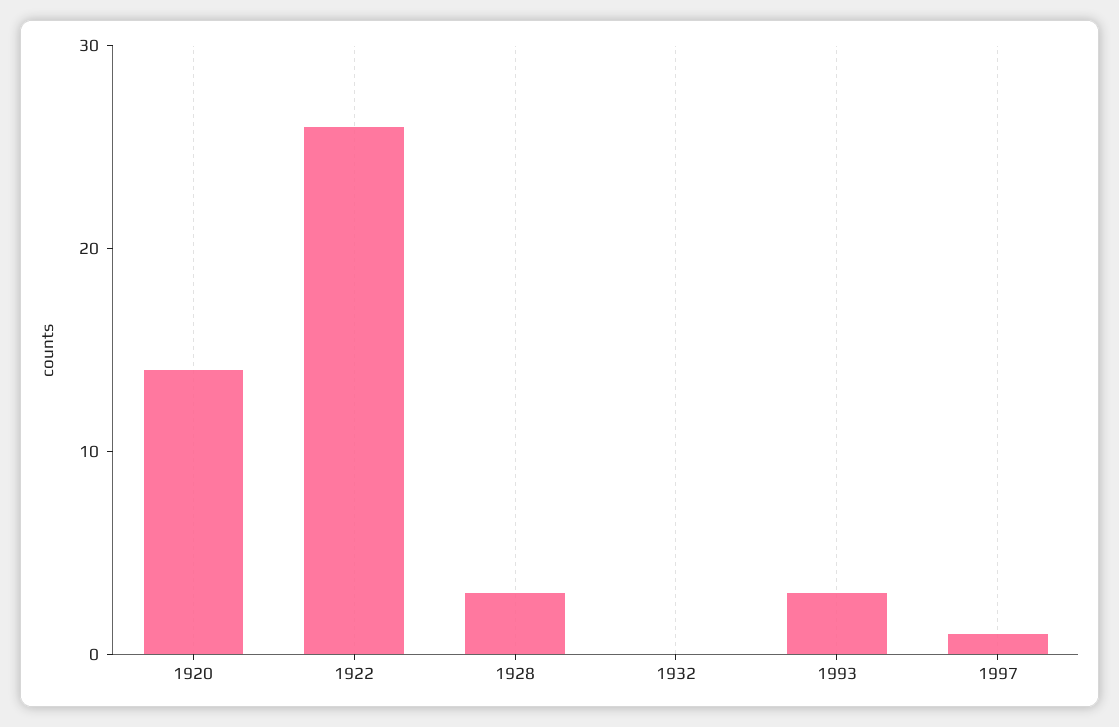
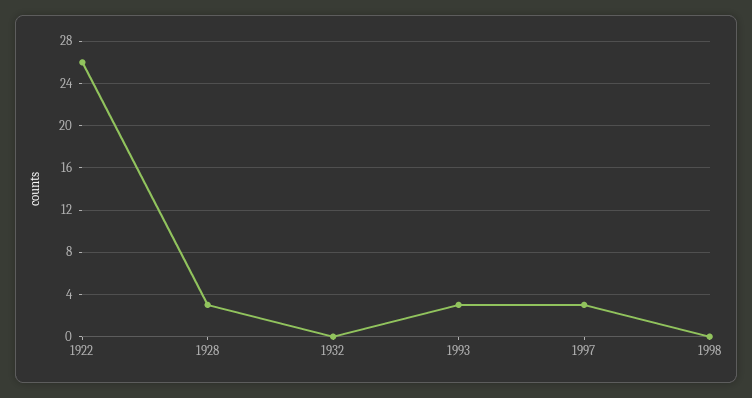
1920: 14 -> none
1997: 1 -> 3
1998: none -> 0

